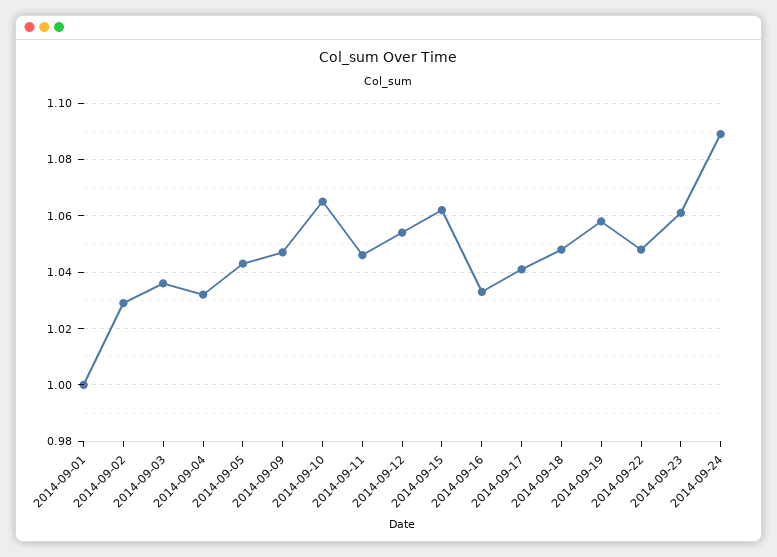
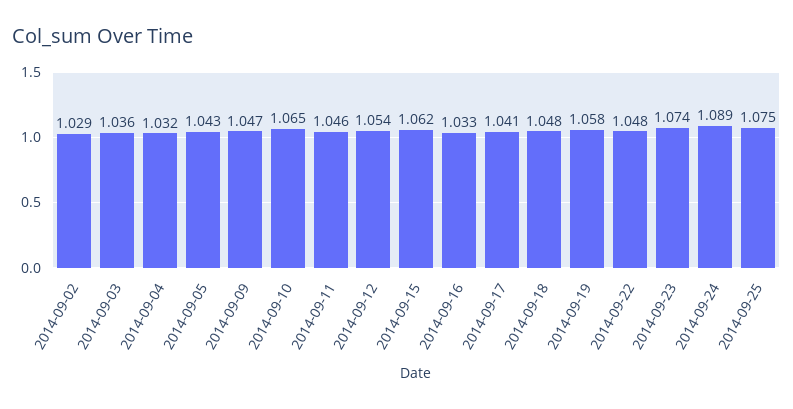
2014-09-01: 1 -> none
2014-09-23: 1.06 -> 1.074
2014-09-25: none -> 1.075

